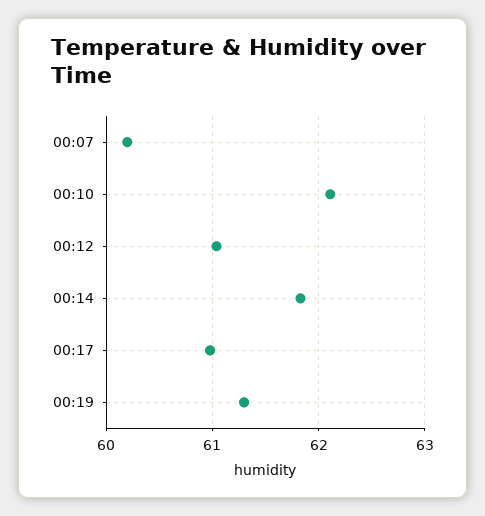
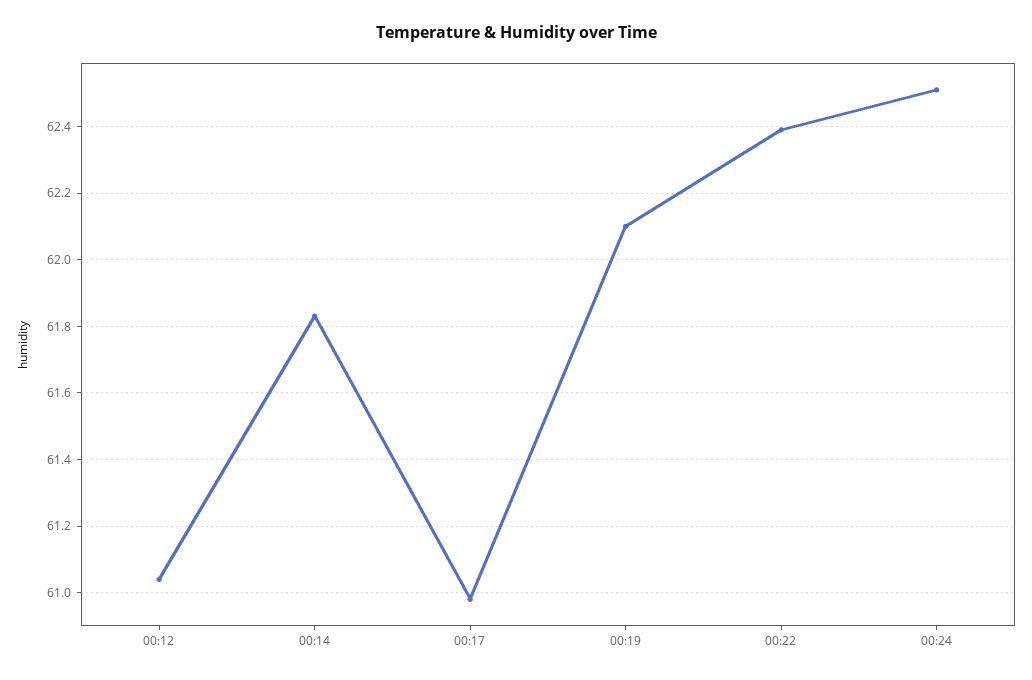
00:07: 60.2 -> none
00:10: 62.1 -> none
00:19: 61.3 -> 62.1
00:22: none -> 62.4
00:24: none -> 62.5

